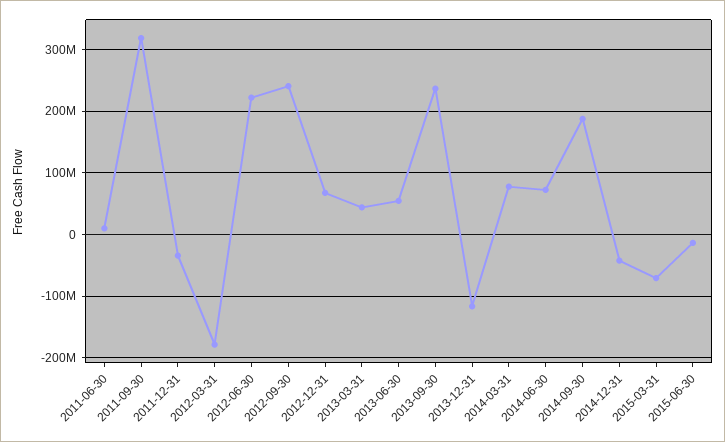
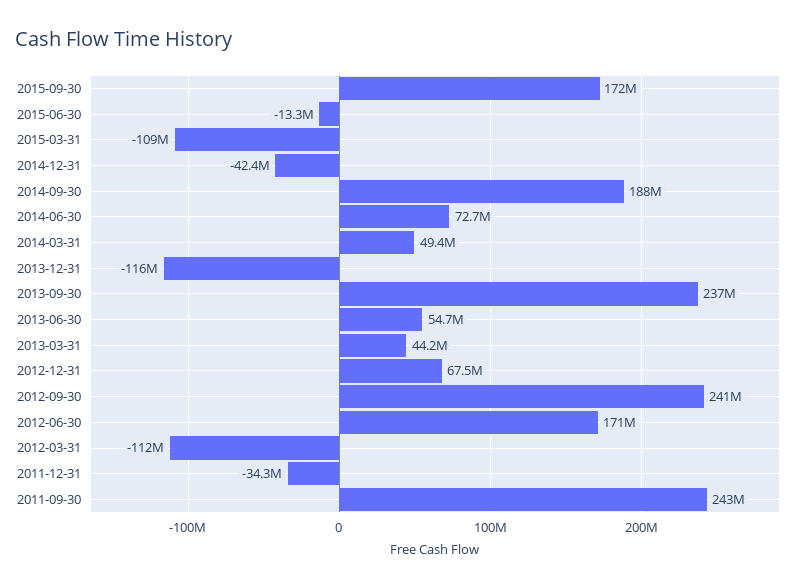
2011-06-30: 10000000 -> none
2011-09-30: 320000000 -> 243000000
2012-03-31: -180000000 -> -112000000
2012-06-30: 220000000 -> 171000000
2014-03-31: 80000000 -> 49400000
2015-03-31: -70000000 -> -109000000
2015-09-30: none -> 172000000

